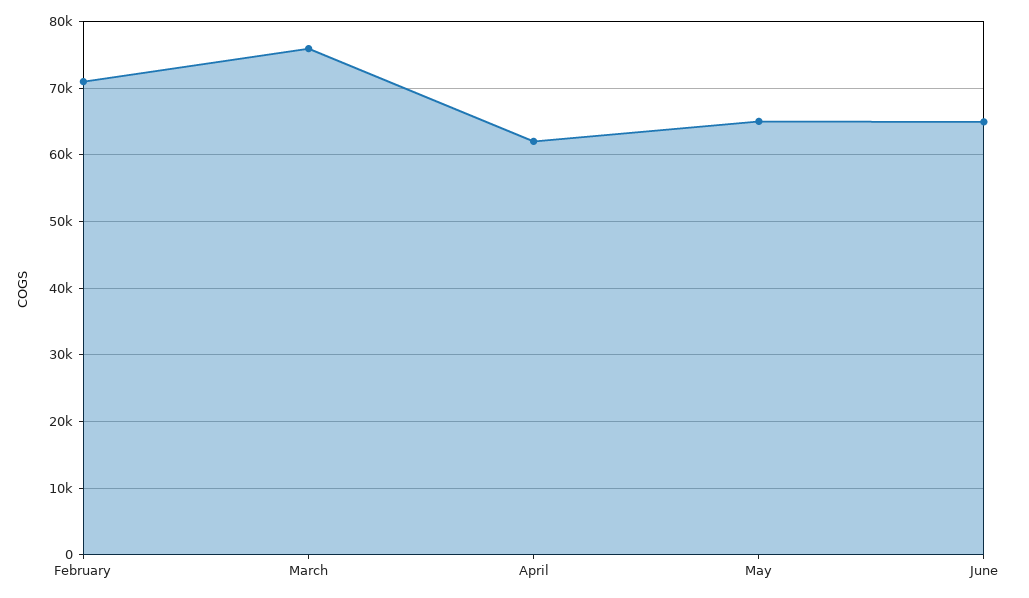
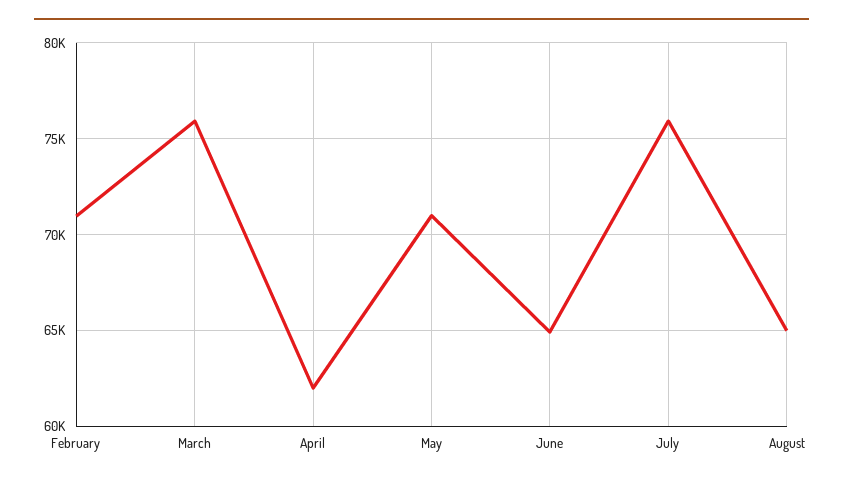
May: 65000 -> 71000
July: none -> 76000
August: none -> 65000

